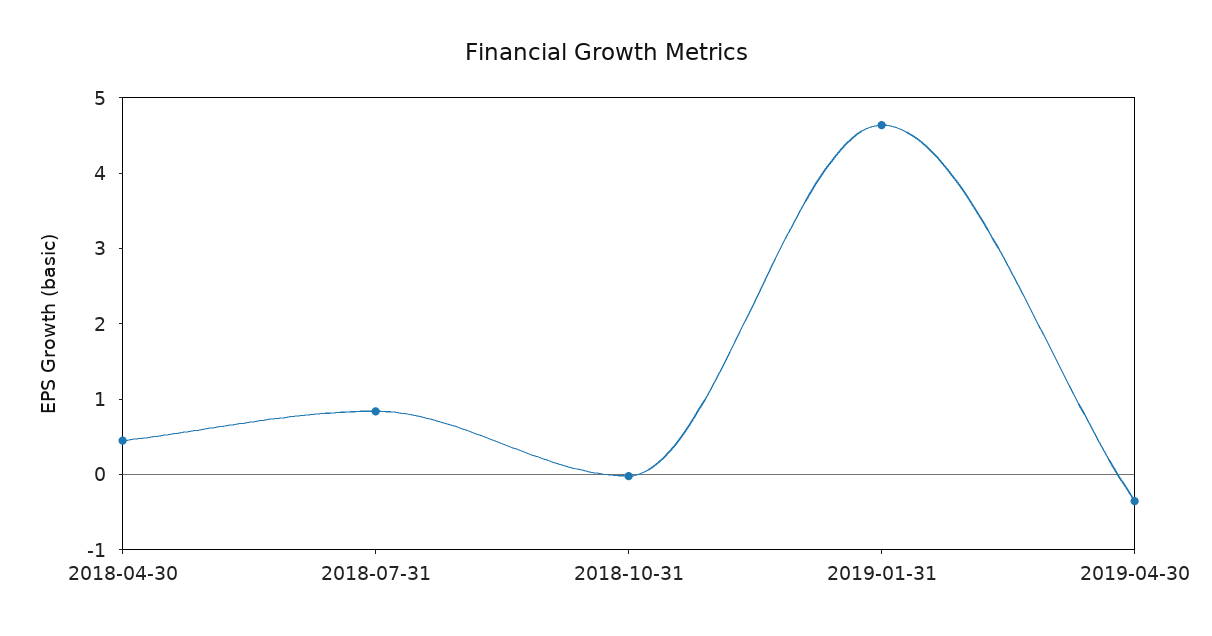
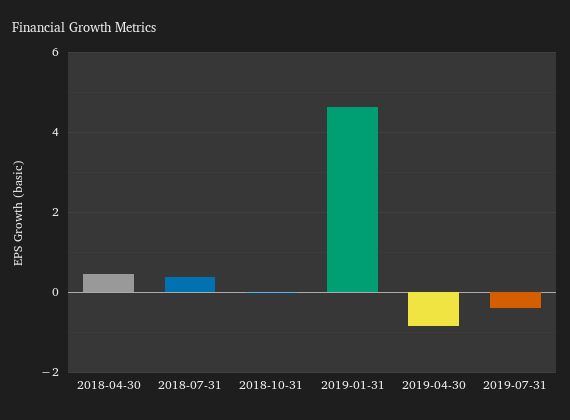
2018-07-31: 0.8 -> 0.4
2019-04-30: -0.4 -> -0.8
2019-07-31: none -> -0.4

